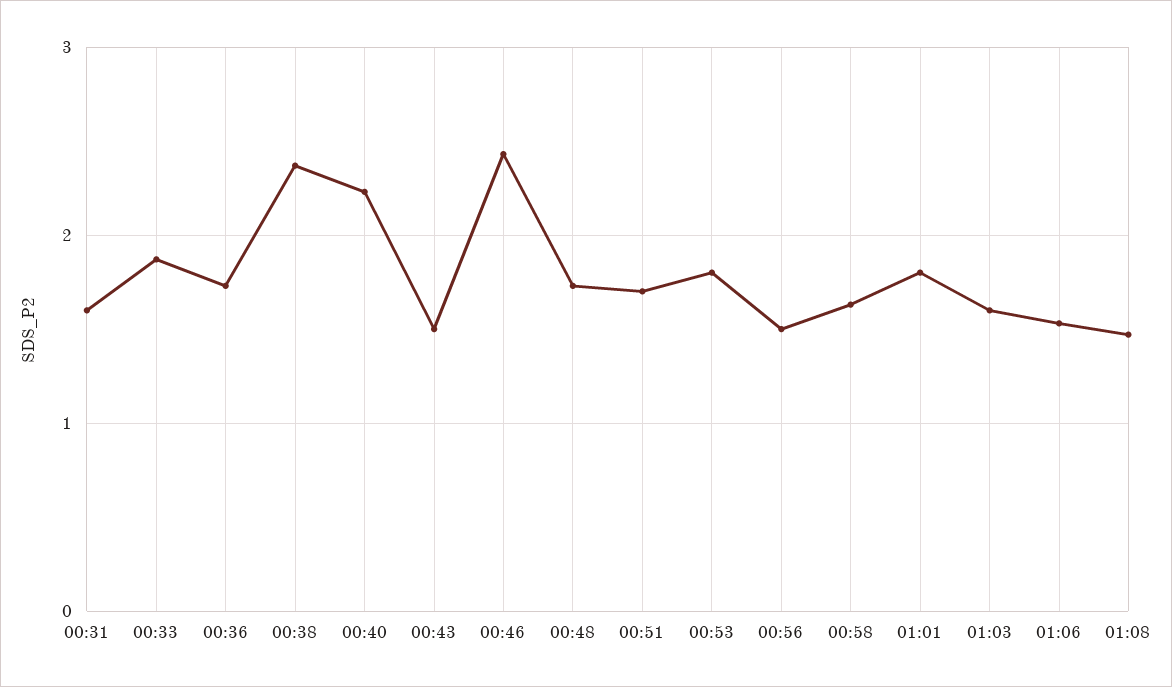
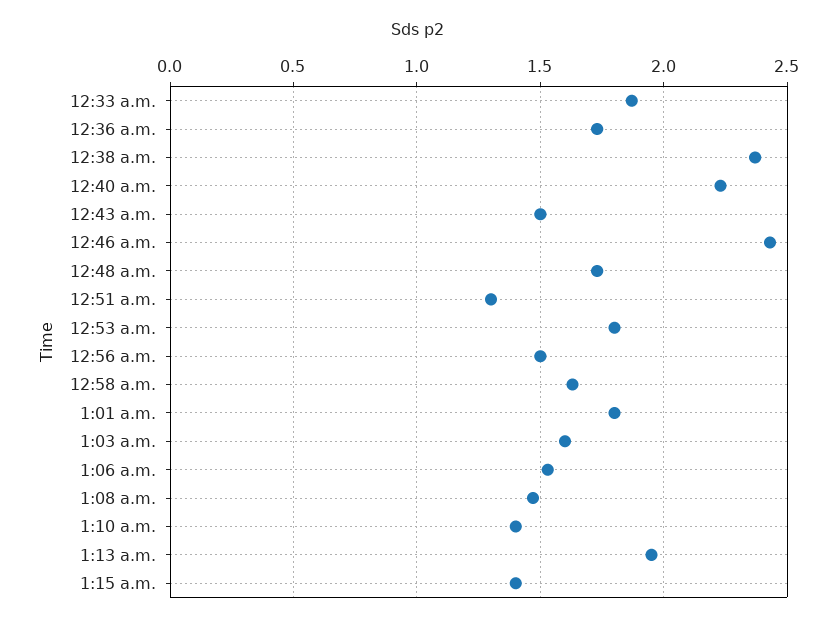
00:31: 1.6 -> none
00:51: 1.7 -> 1.3
1:10 a.m.: none -> 1.4
1:13 a.m.: none -> 1.95
1:15 a.m.: none -> 1.4

